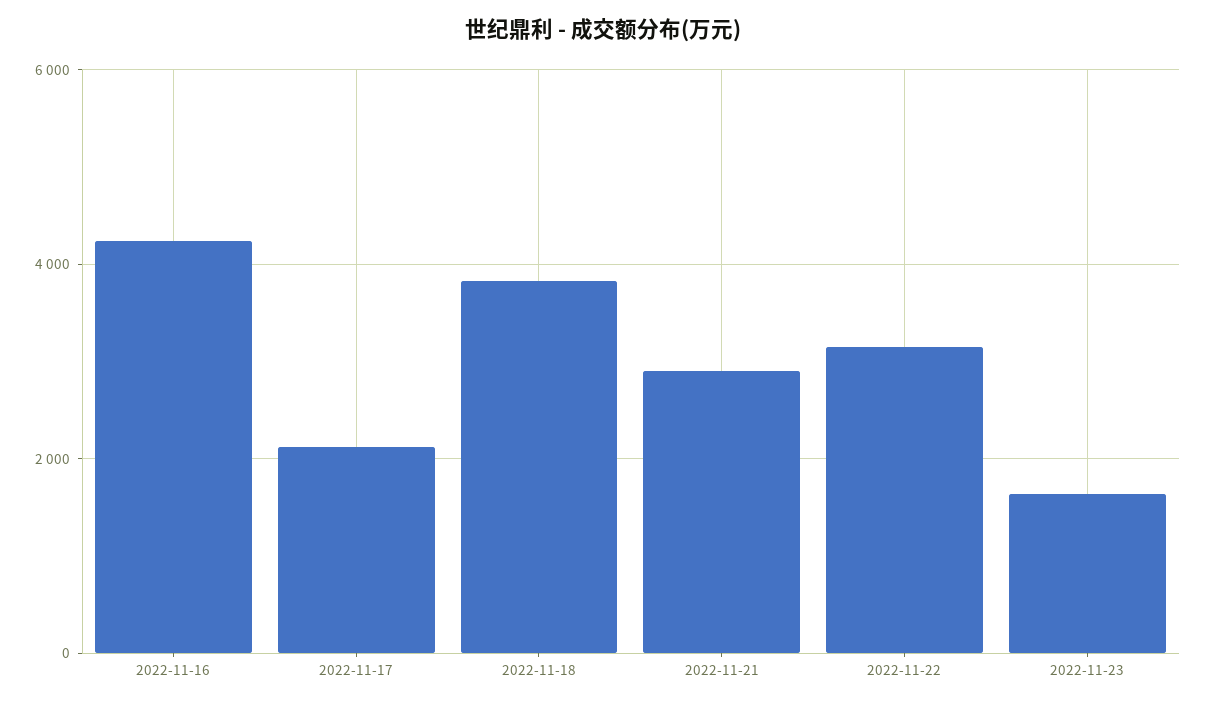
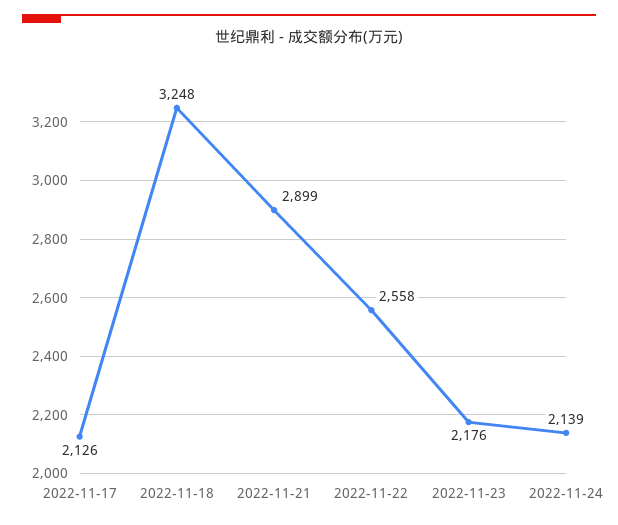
2022-11-16: 4200 -> none
2022-11-18: 3800 -> 3248
2022-11-22: 3200 -> 2558
2022-11-23: 1600 -> 2176
2022-11-24: none -> 2139

